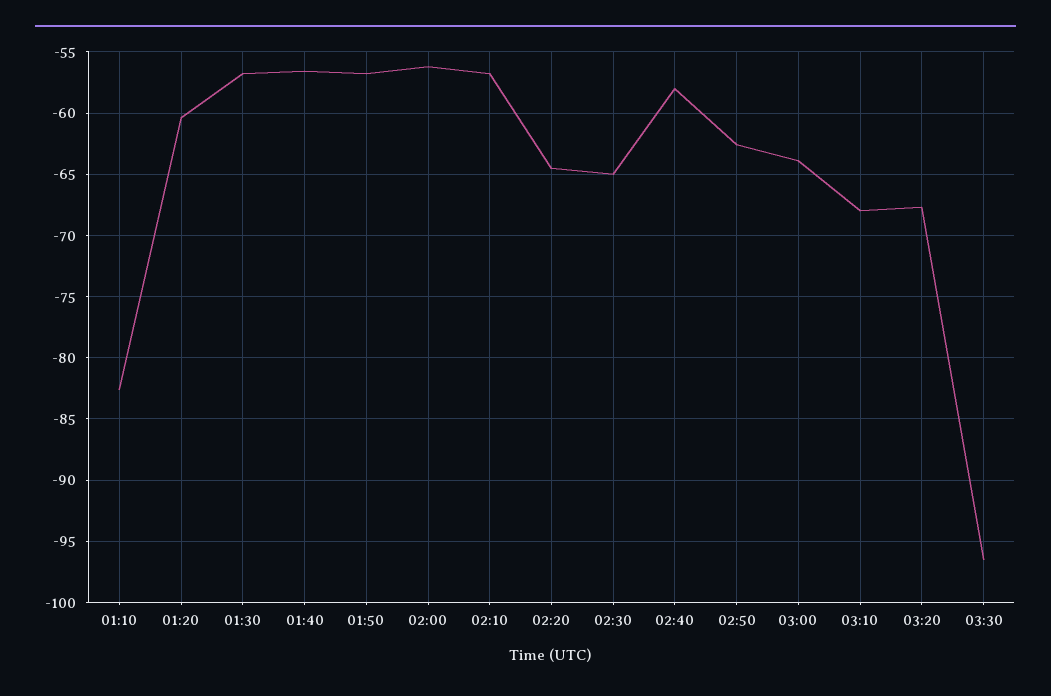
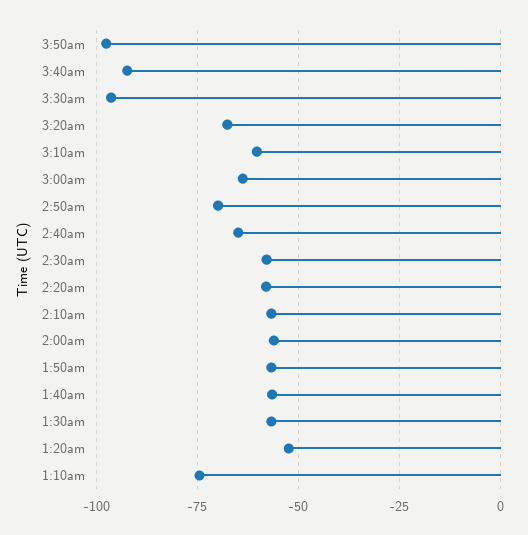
01:10: -82.5 -> -75
01:20: -60.5 -> -52.5
02:20: -64.5 -> -57.5
02:30: -65 -> -57.5
02:40: -58 -> -65
02:50: -62.5 -> -70
03:10: -68 -> -60
3:50am: none -> -97.5
3:40am: none -> -92.5

